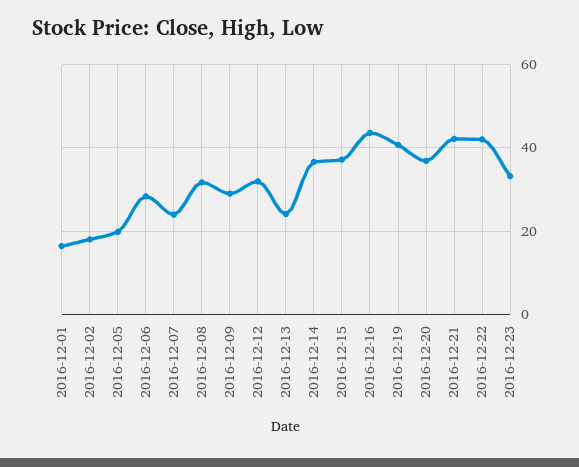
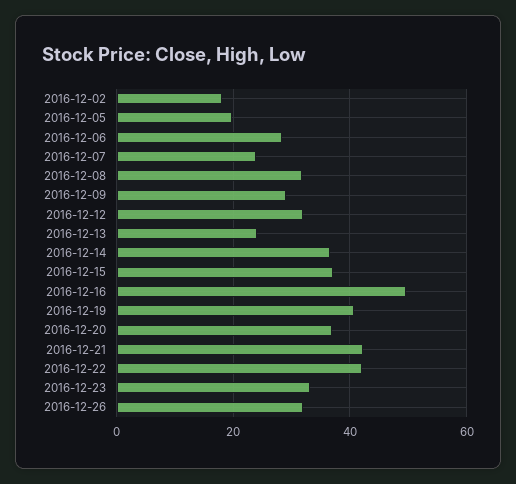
2016-12-01: 16 -> none
2016-12-16: 44 -> 50
2016-12-26: none -> 32

